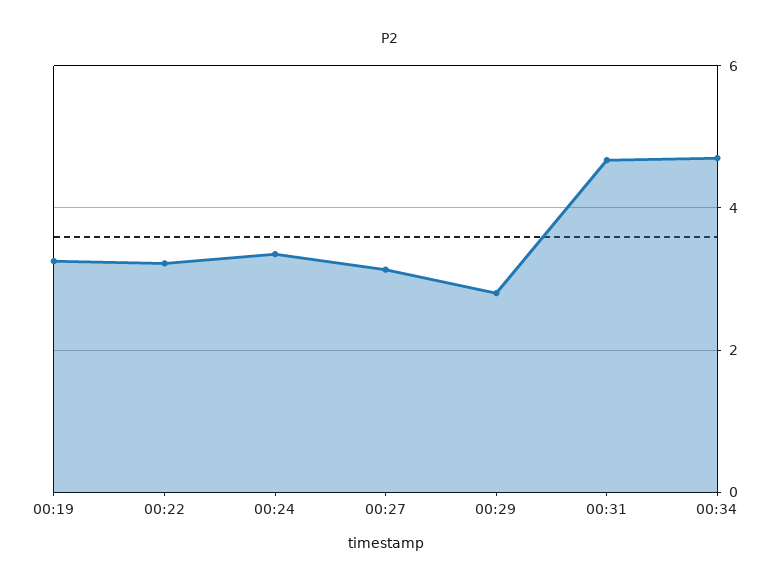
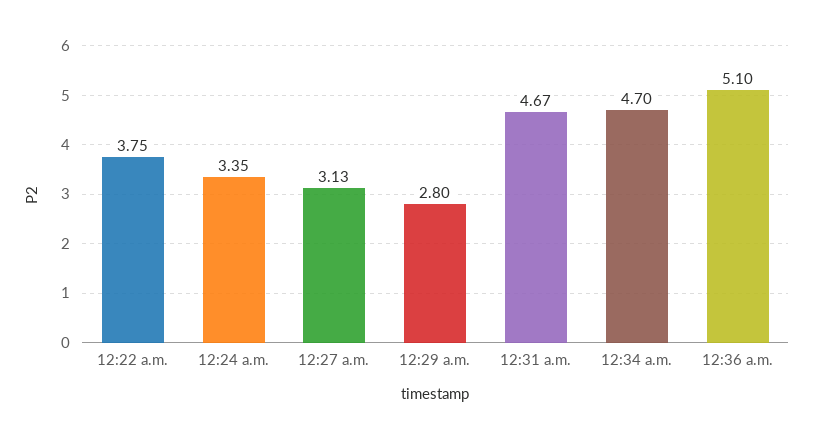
00:19: 3.2 -> none
00:22: 3.2 -> 3.75
12:36 a.m.: none -> 5.1

